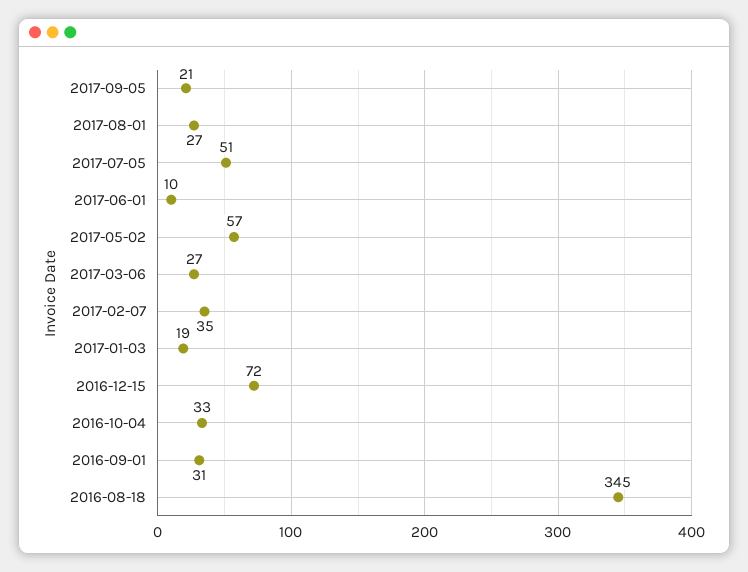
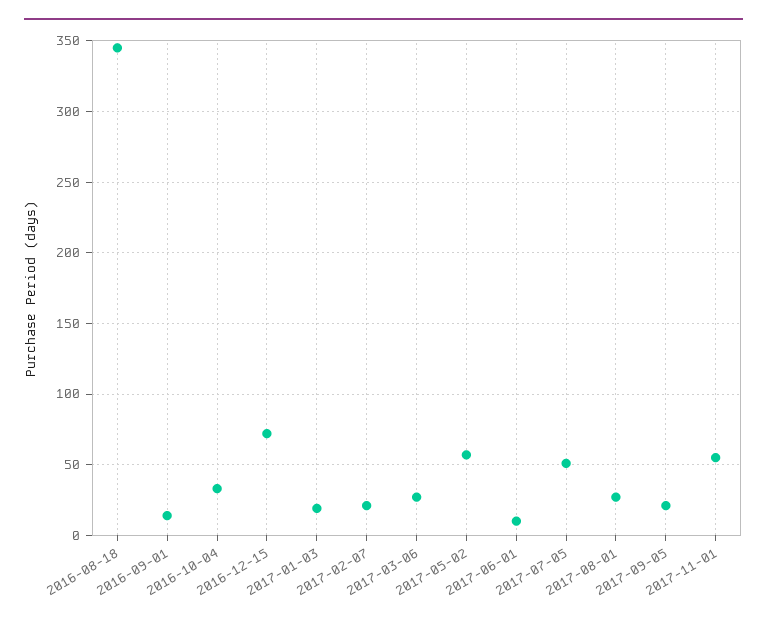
2017-02-07: 35 -> 20
2016-09-01: 31 -> 15
2017-11-01: none -> 55

